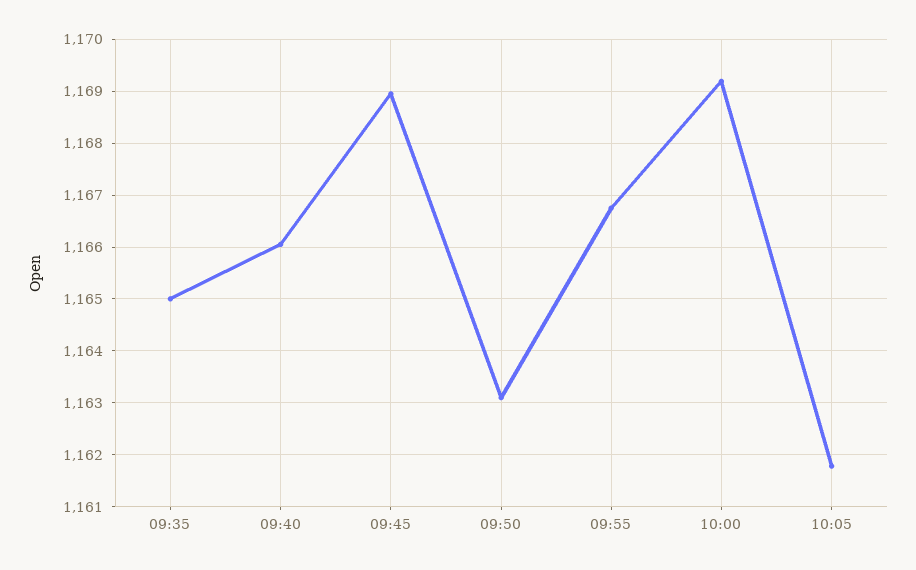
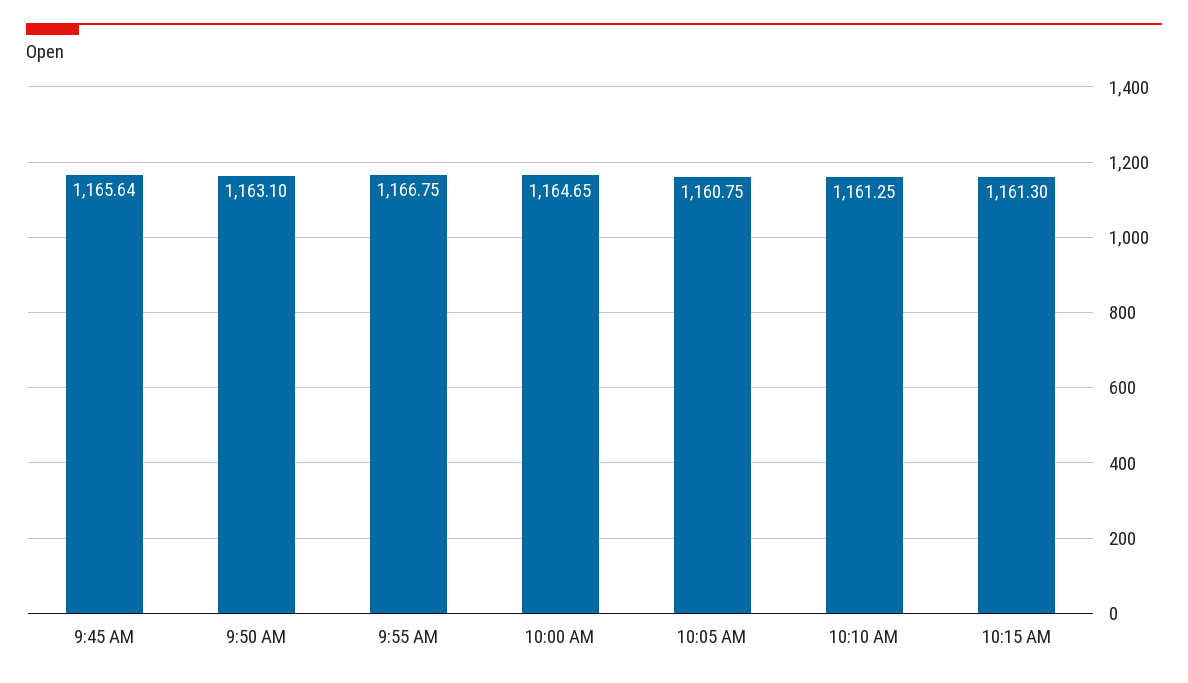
09:35: 1165 -> none
09:40: 1166 -> none
09:45: 1169 -> 1165.64
10:00: 1169.2 -> 1164.65
10:05: 1161.8 -> 1160.75
10:10 AM: none -> 1161.25
10:15 AM: none -> 1161.3

